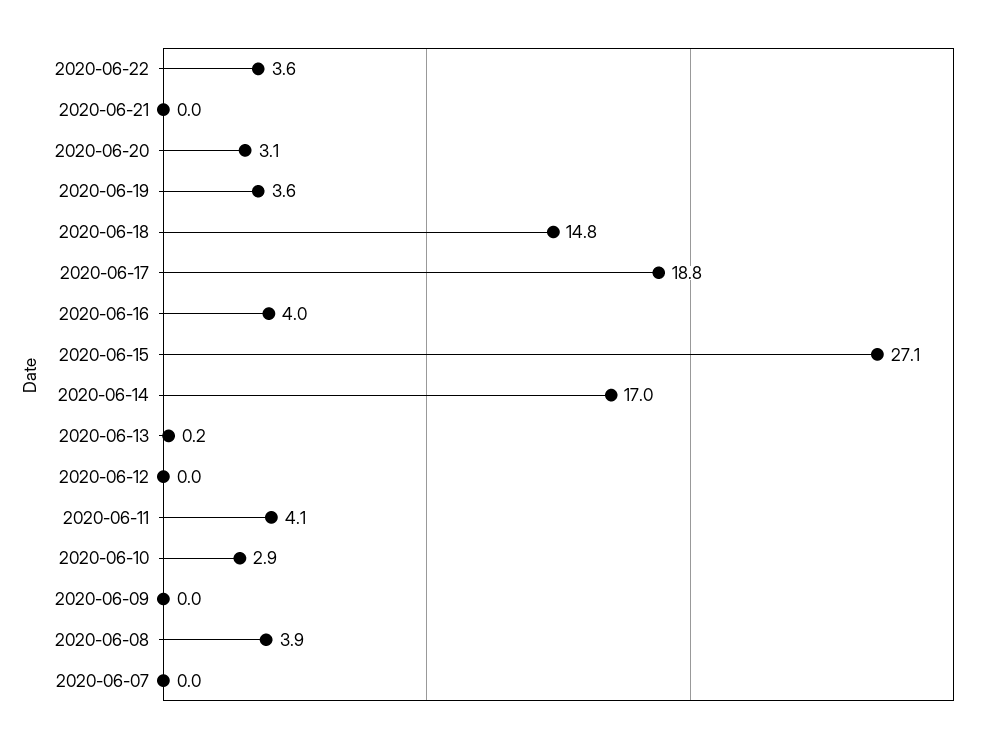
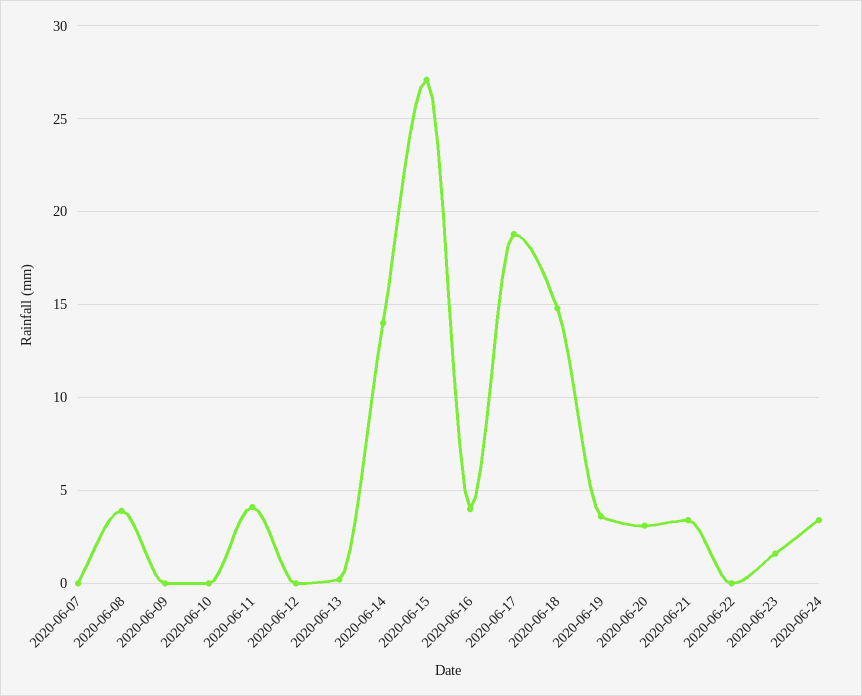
2020-06-22: 3.6 -> 0
2020-06-21: 0 -> 3.5
2020-06-14: 17 -> 14
2020-06-10: 2.9 -> 0
2020-06-23: none -> 1.5
2020-06-24: none -> 3.5

